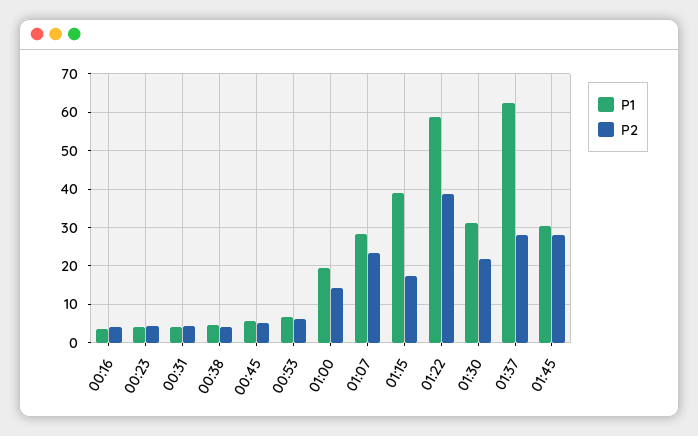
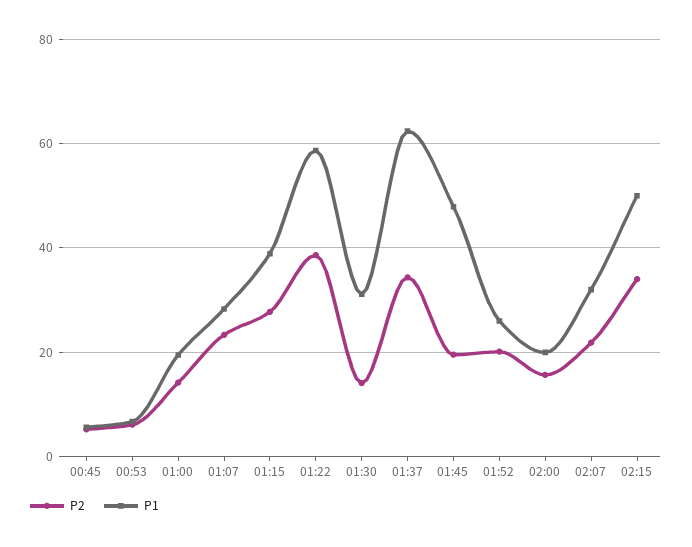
P1, 00:16: 4 -> none
P2, 00:16: 4 -> none
P1, 00:23: 4 -> none
P2, 00:23: 4 -> none
P1, 00:31: 4 -> none
P2, 00:31: 4 -> none
P1, 00:38: 4 -> none
P2, 00:38: 4 -> none
P2, 01:15: 18 -> 28
P2, 01:30: 22 -> 14
P2, 01:37: 28 -> 34
P1, 01:45: 30 -> 48
P2, 01:45: 28 -> 20
P2, 01:52: none -> 20
P1, 01:52: none -> 26
P2, 02:00: none -> 16
P1, 02:00: none -> 20
P2, 02:07: none -> 22
P1, 02:07: none -> 32
P2, 02:15: none -> 34
P1, 02:15: none -> 50

